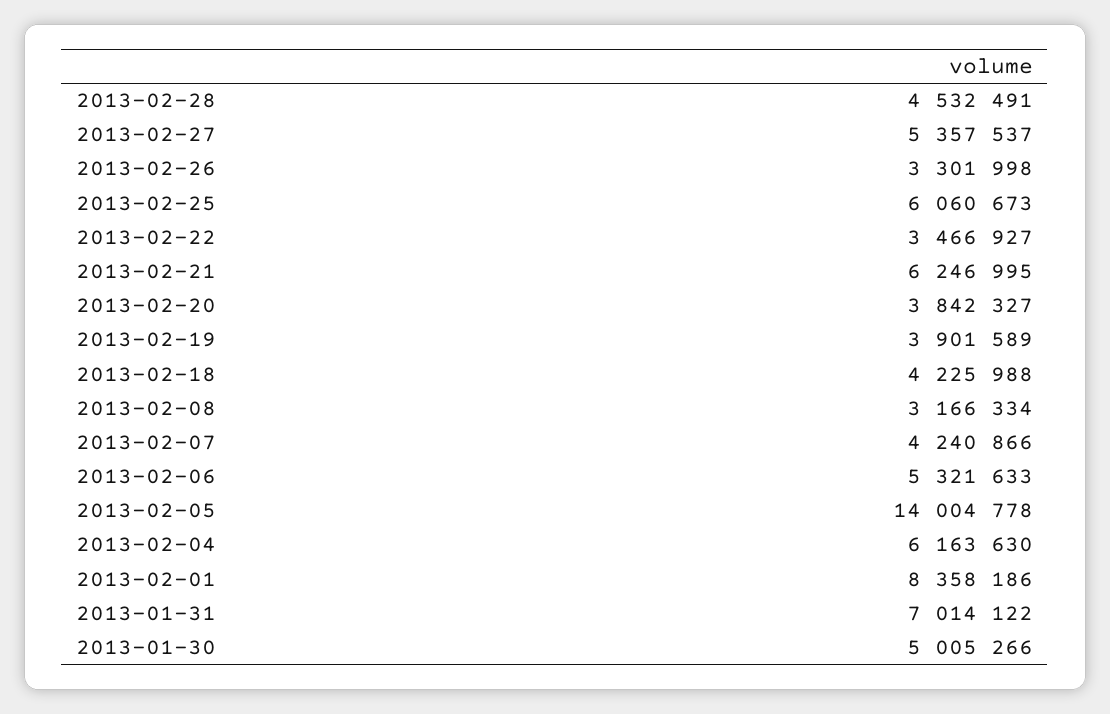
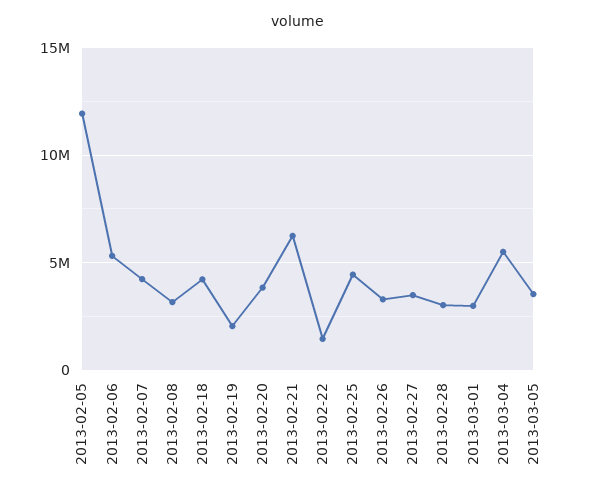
2013-02-28: 4532491 -> 3000000
2013-02-27: 5357537 -> 3500000
2013-02-25: 6060673 -> 4500000
2013-02-22: 3466927 -> 1500000
2013-02-19: 3901589 -> 2000000
2013-02-05: 14004778 -> 12000000
2013-02-04: 6163630 -> none
2013-02-01: 8358186 -> none
2013-01-31: 7014122 -> none
2013-01-30: 5005266 -> none
2013-03-01: none -> 3000000
2013-03-04: none -> 5500000
2013-03-05: none -> 3500000

